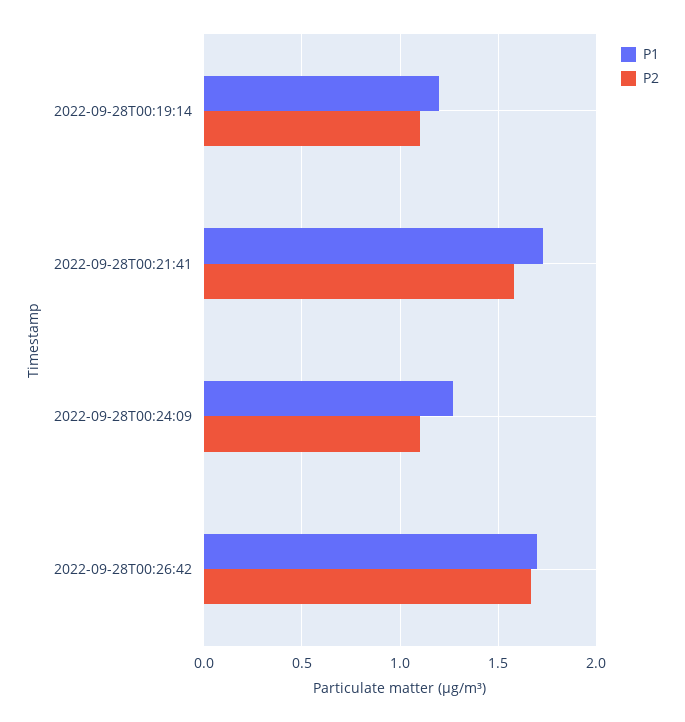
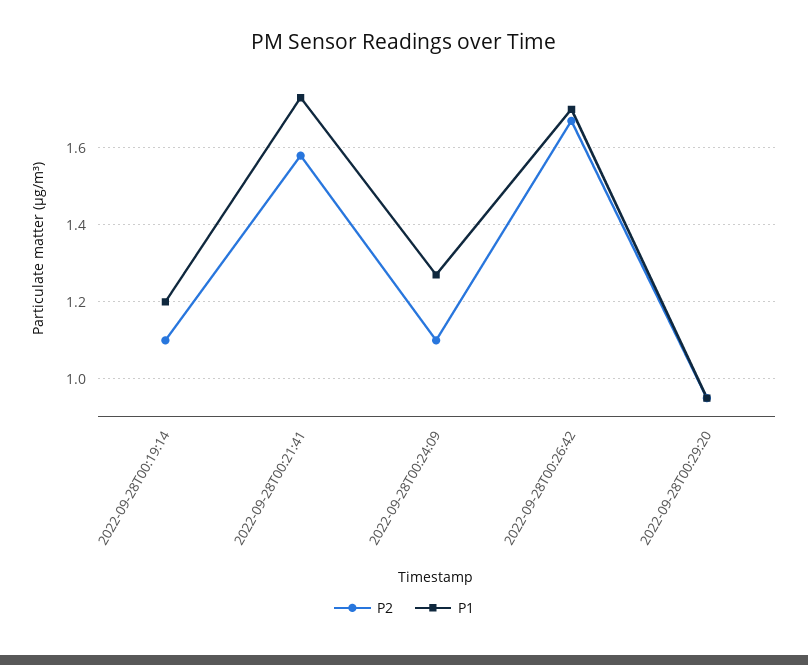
P2, 2022-09-28T00:29:20: none -> 0.95
P1, 2022-09-28T00:29:20: none -> 0.95

